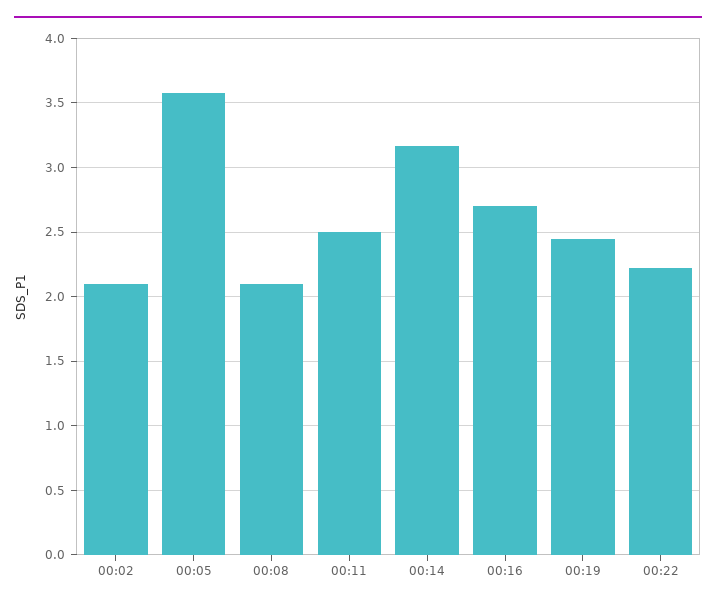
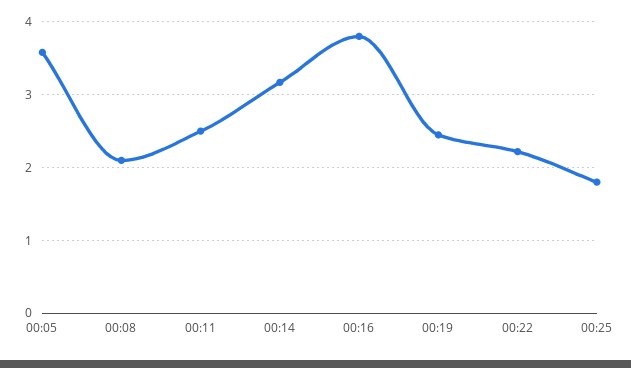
00:02: 2.1 -> none
00:16: 2.7 -> 3.8
00:25: none -> 1.8

